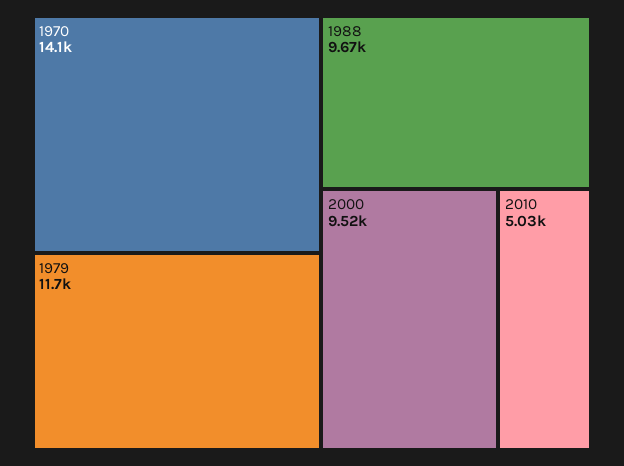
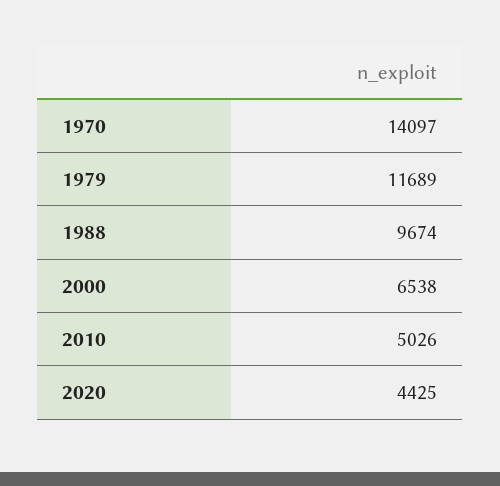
2000: 9520 -> 6538
2020: none -> 4425

